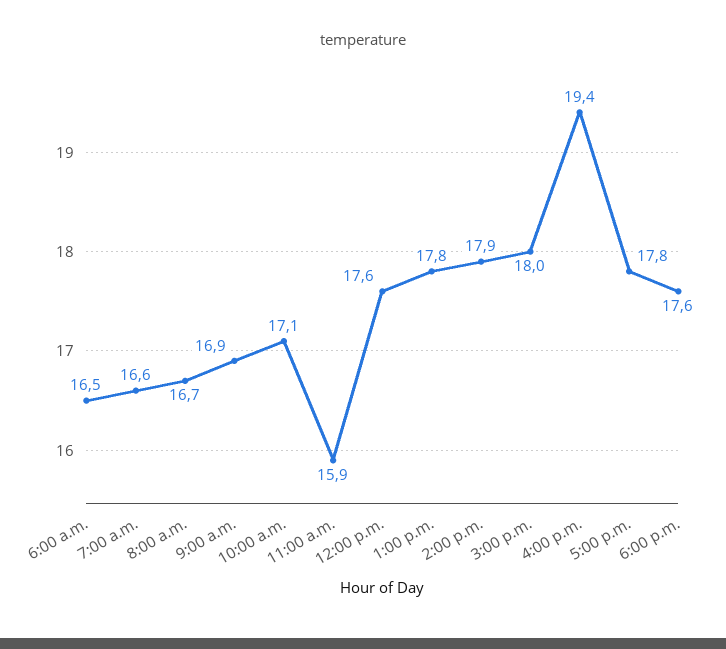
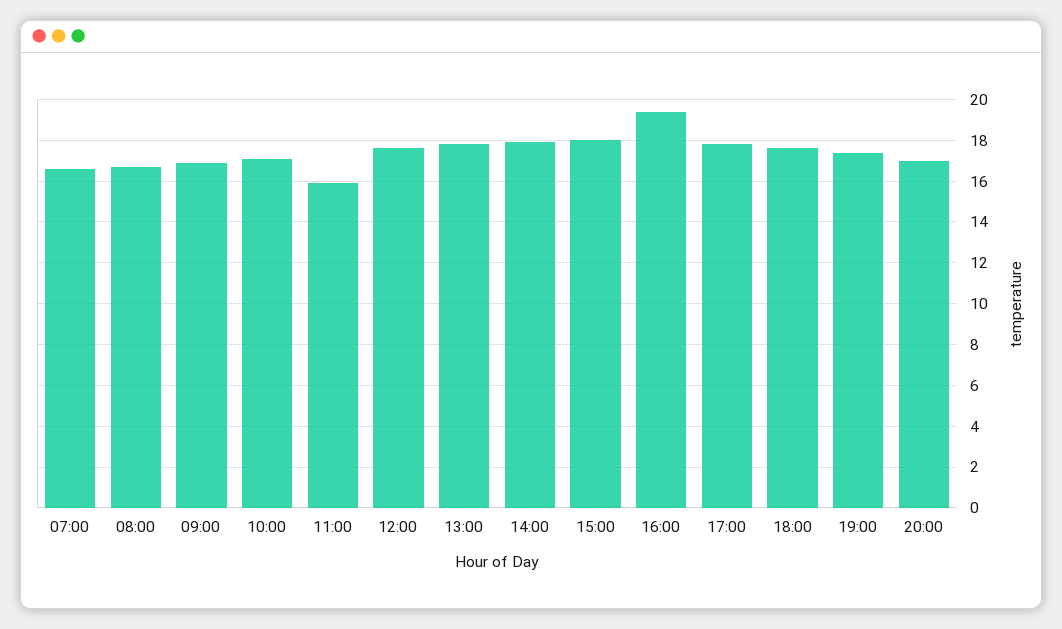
6:00 a.m.: 16.5 -> none
19:00: none -> 17.5
20:00: none -> 17

